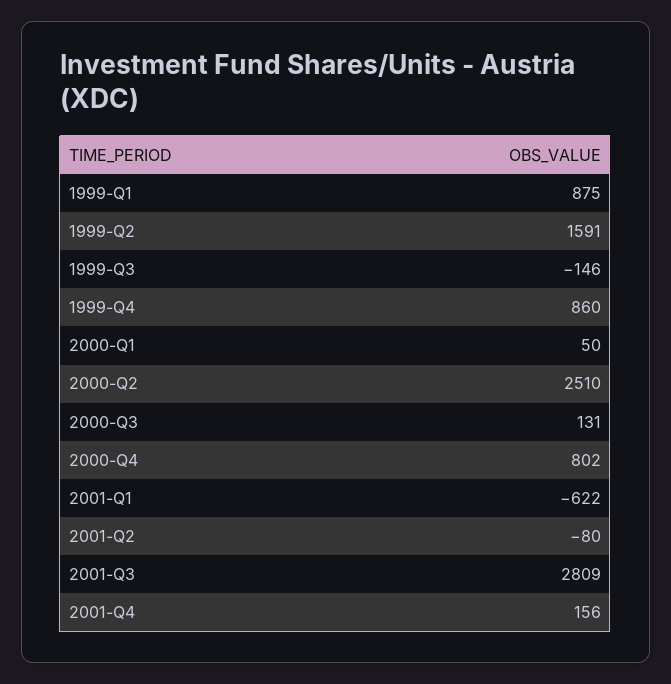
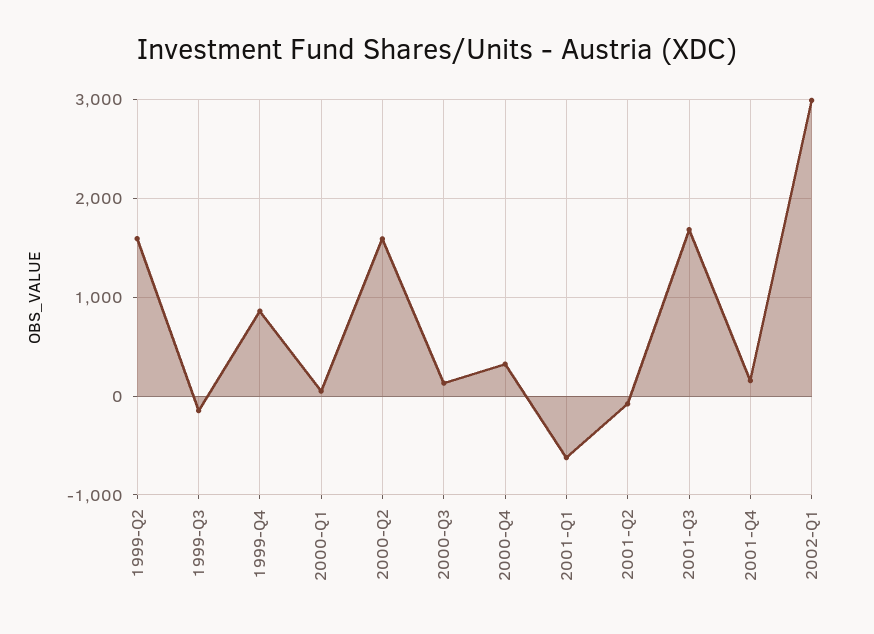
1999-Q1: 875 -> none
2000-Q2: 2510 -> 1600
2000-Q4: 802 -> 300
2001-Q3: 2809 -> 1700
2002-Q1: none -> 3000

